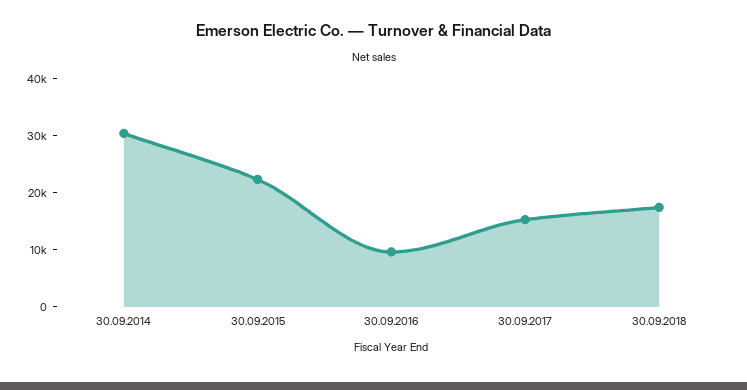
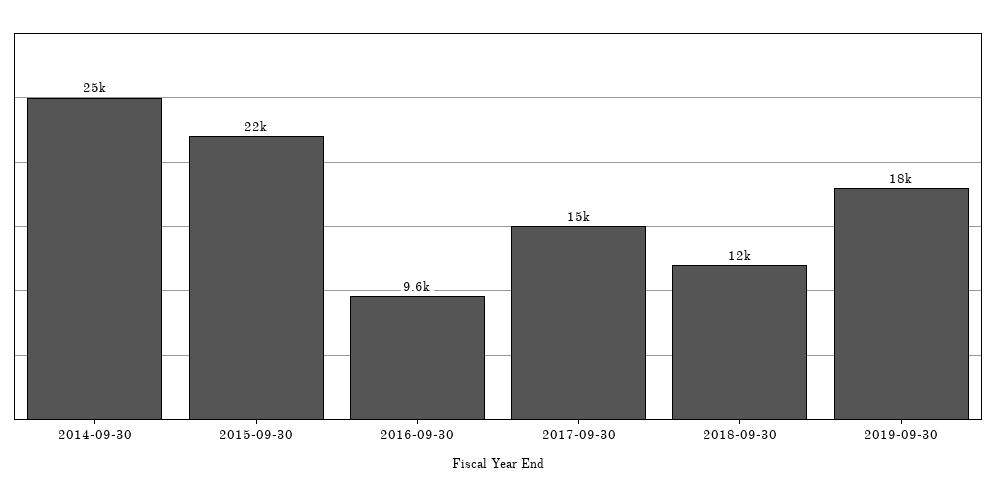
30.09.2014: 30000 -> 25000
30.09.2018: 18000 -> 12000
2019-09-30: none -> 18000

